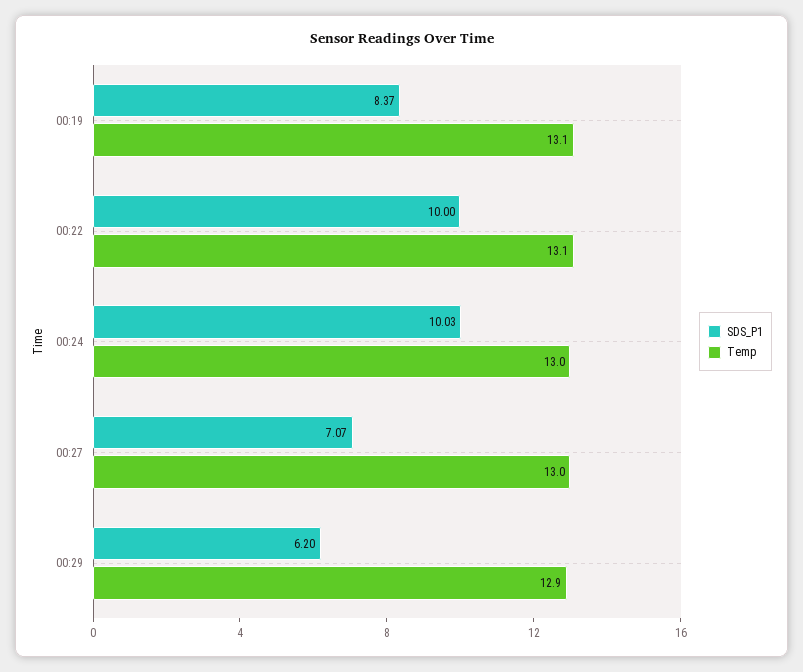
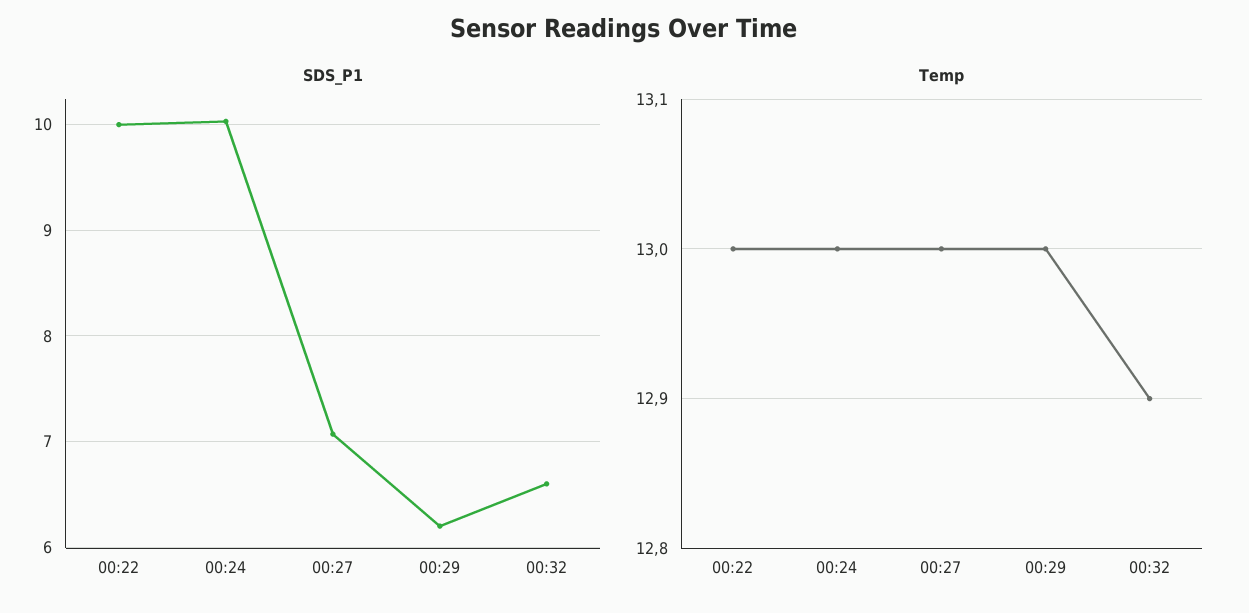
SDS_P1, 00:19: 8.37 -> none
Temp, 00:19: 13.1 -> none
Temp, 00:22: 13.1 -> 13
Temp, 00:29: 12.9 -> 13
SDS_P1, 00:32: none -> 6.6
Temp, 00:32: none -> 12.9

